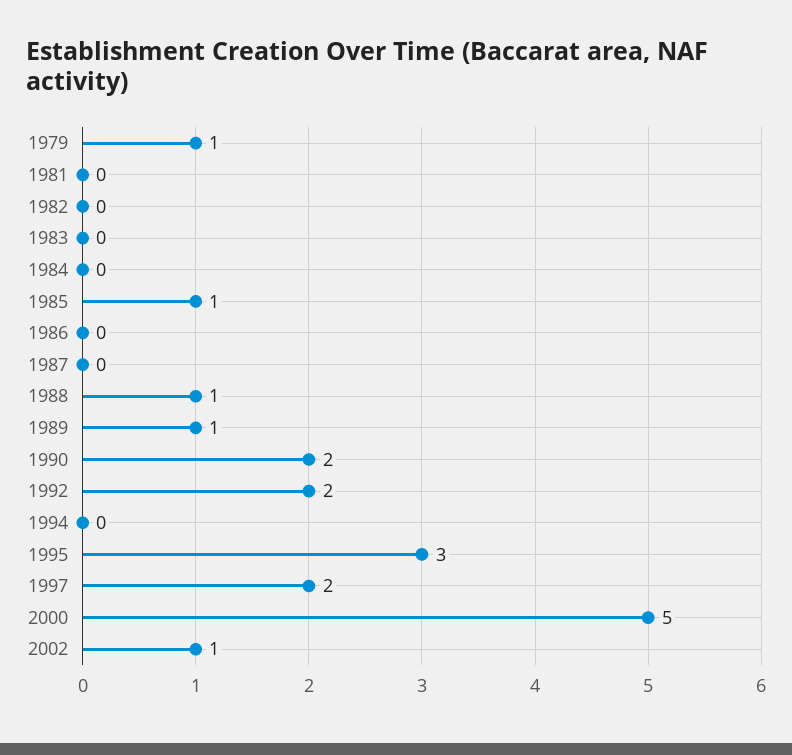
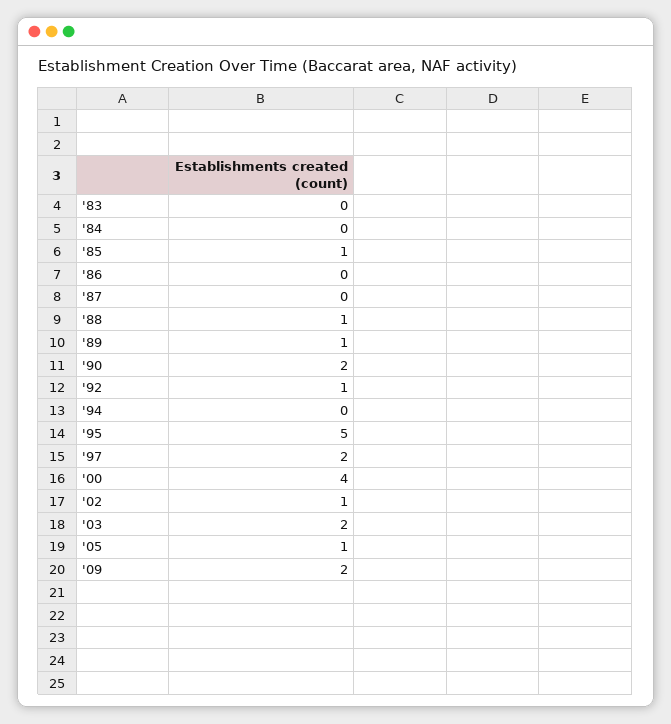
1979: 1 -> none
1981: 0 -> none
1982: 0 -> none
1992: 2 -> 1
1995: 3 -> 5
2000: 5 -> 4
'03: none -> 2
'05: none -> 1
'09: none -> 2

